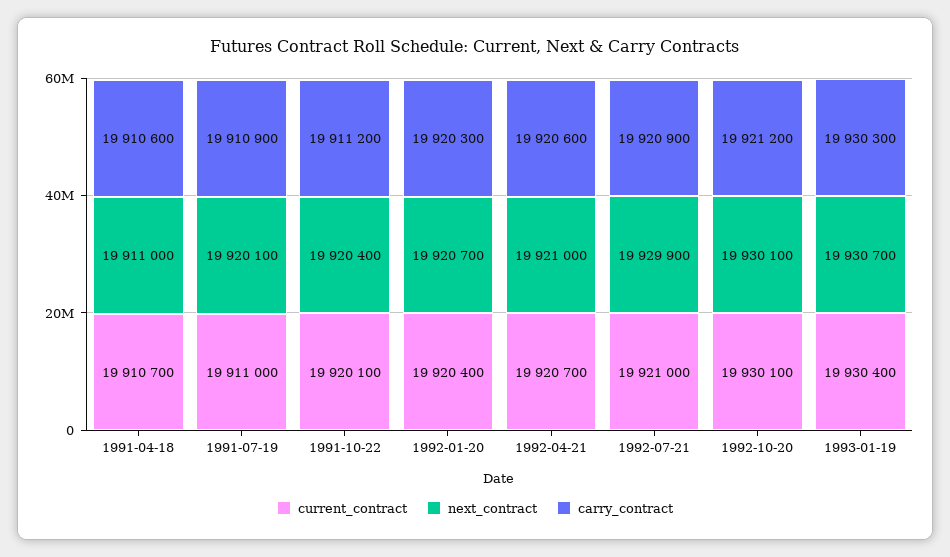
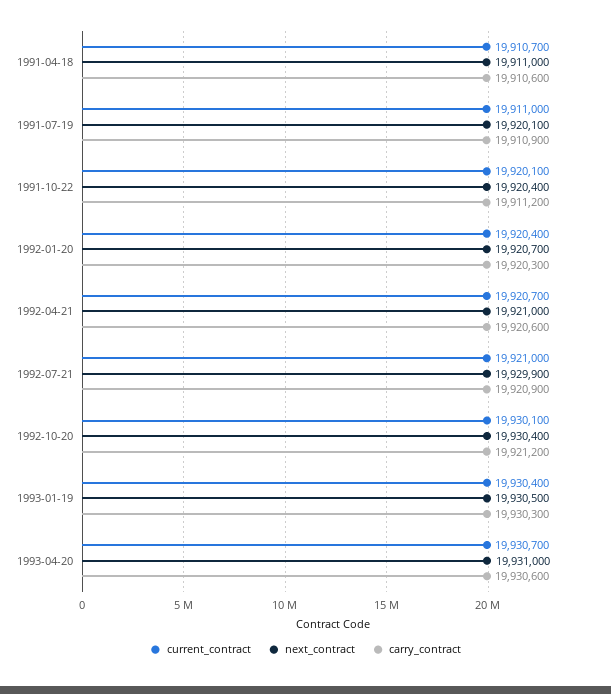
next_contract, 1992-10-20: 19930100 -> 19930400
next_contract, 1993-01-19: 19930700 -> 19930500
current_contract, 1993-04-20: none -> 19930700
next_contract, 1993-04-20: none -> 19931000
carry_contract, 1993-04-20: none -> 19930600

